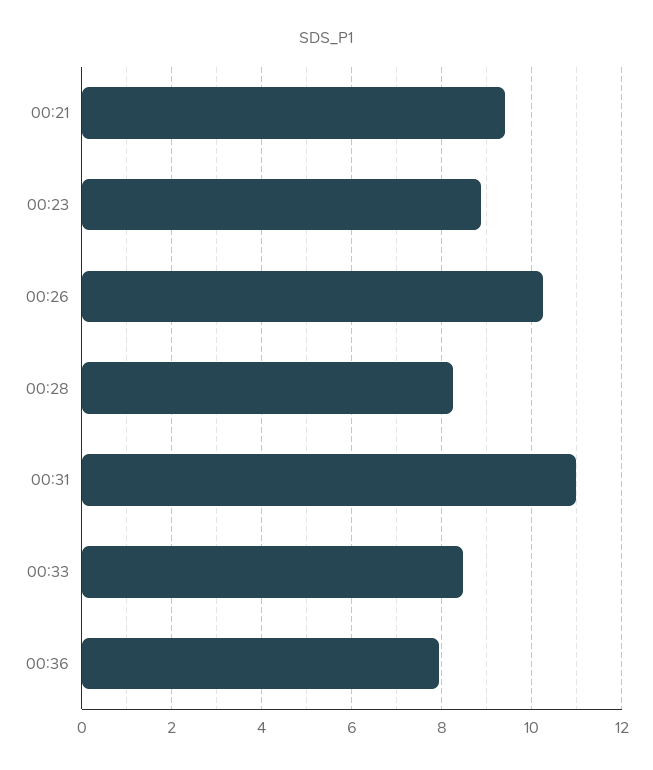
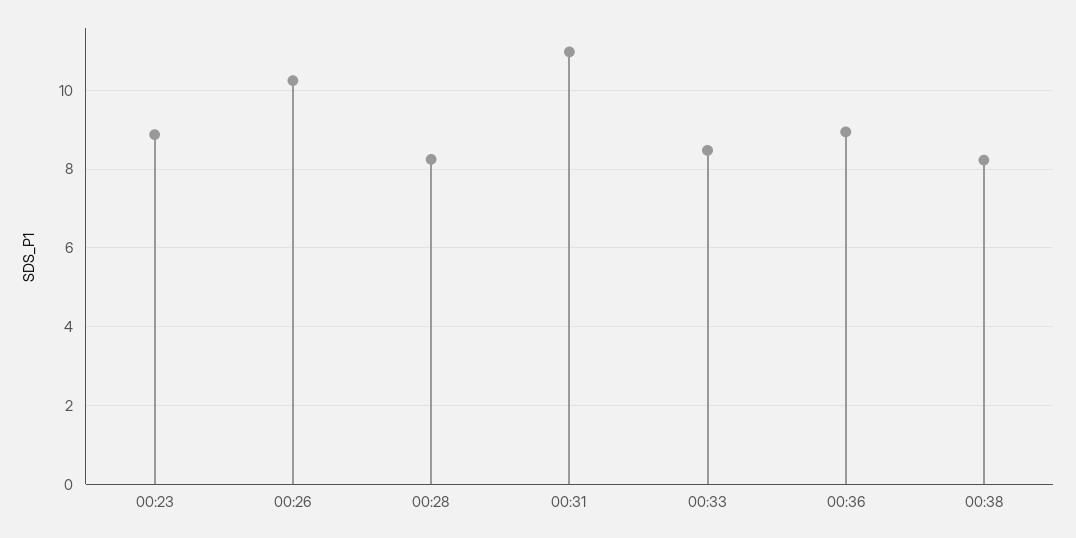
00:21: 9.4 -> none
00:36: 8 -> 9
00:38: none -> 8.2

